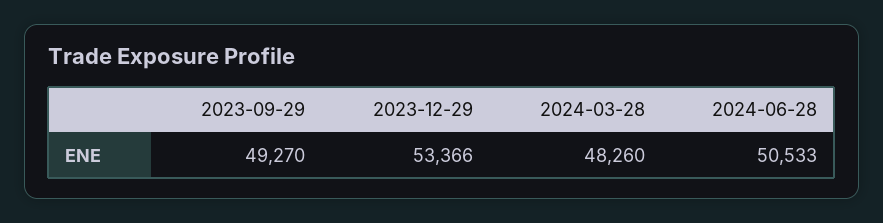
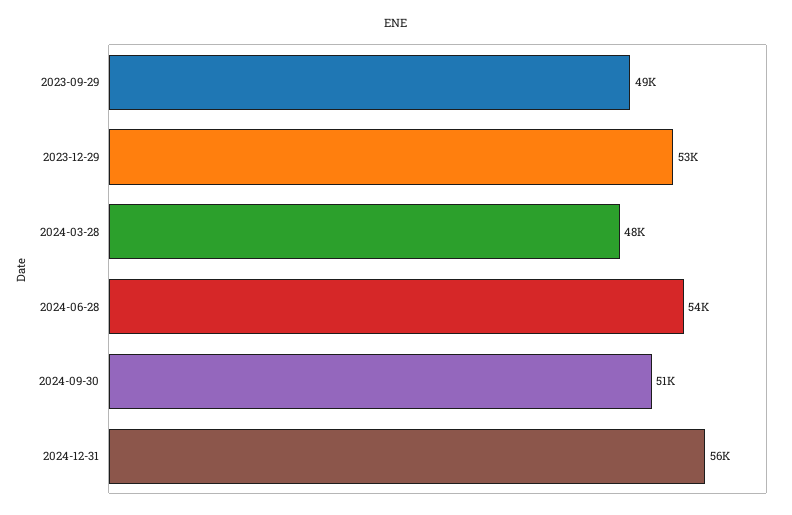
2024-06-28: 50533 -> 54000
2024-09-30: none -> 51000
2024-12-31: none -> 56000

